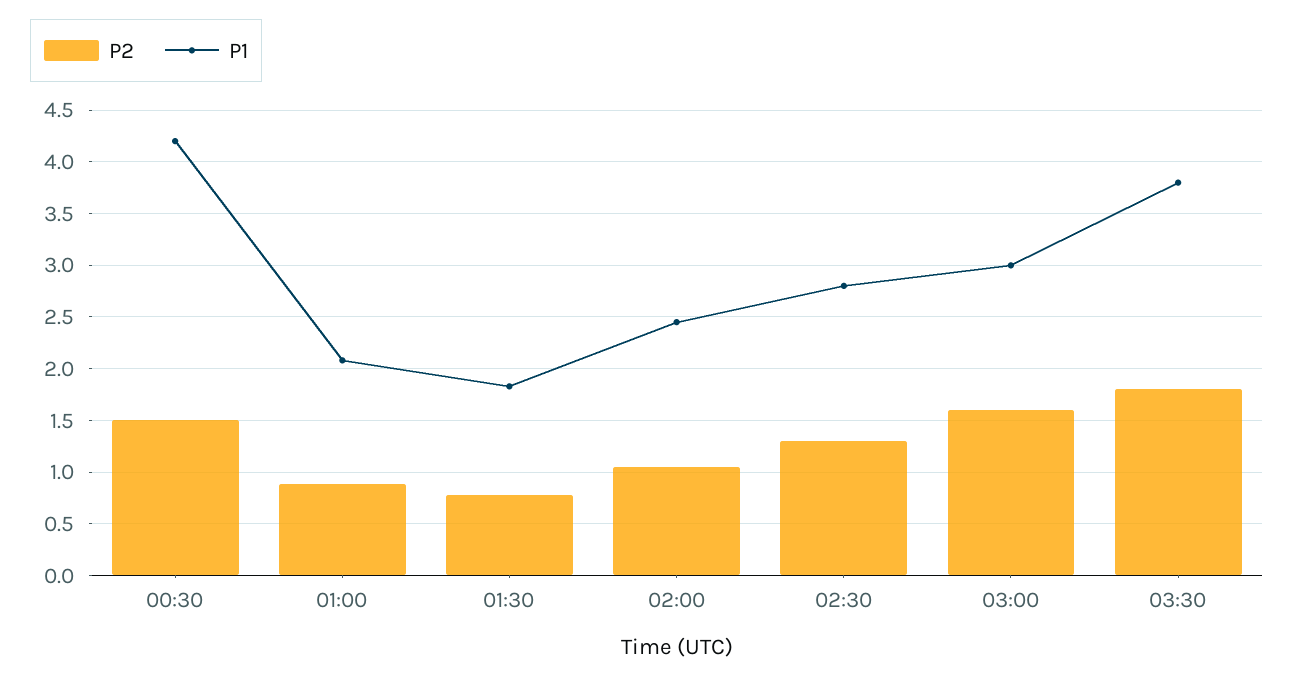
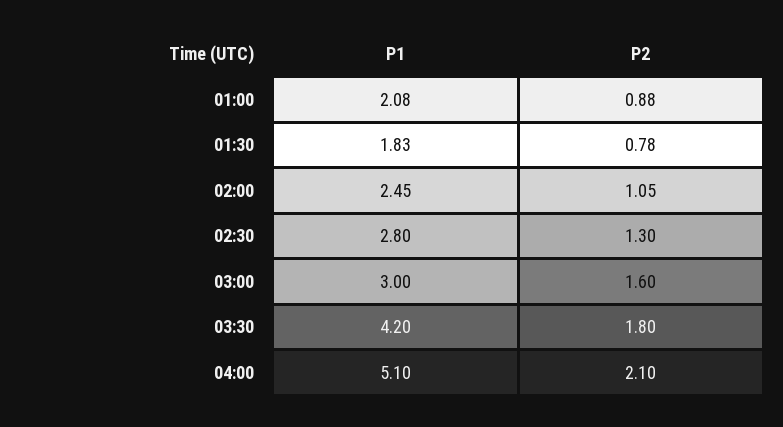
P2, 00:30: 1.5 -> none
P1, 00:30: 4.2 -> none
P1, 03:30: 3.8 -> 4.2
P1, 04:00: none -> 5.1
P2, 04:00: none -> 2.1

